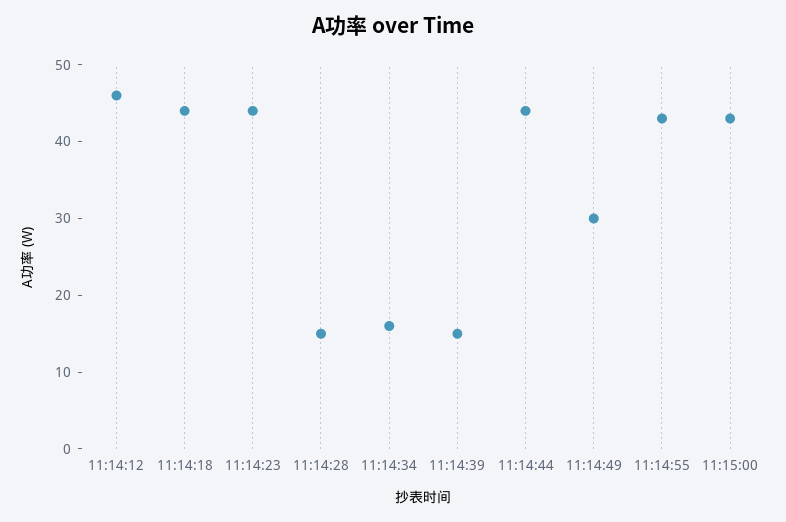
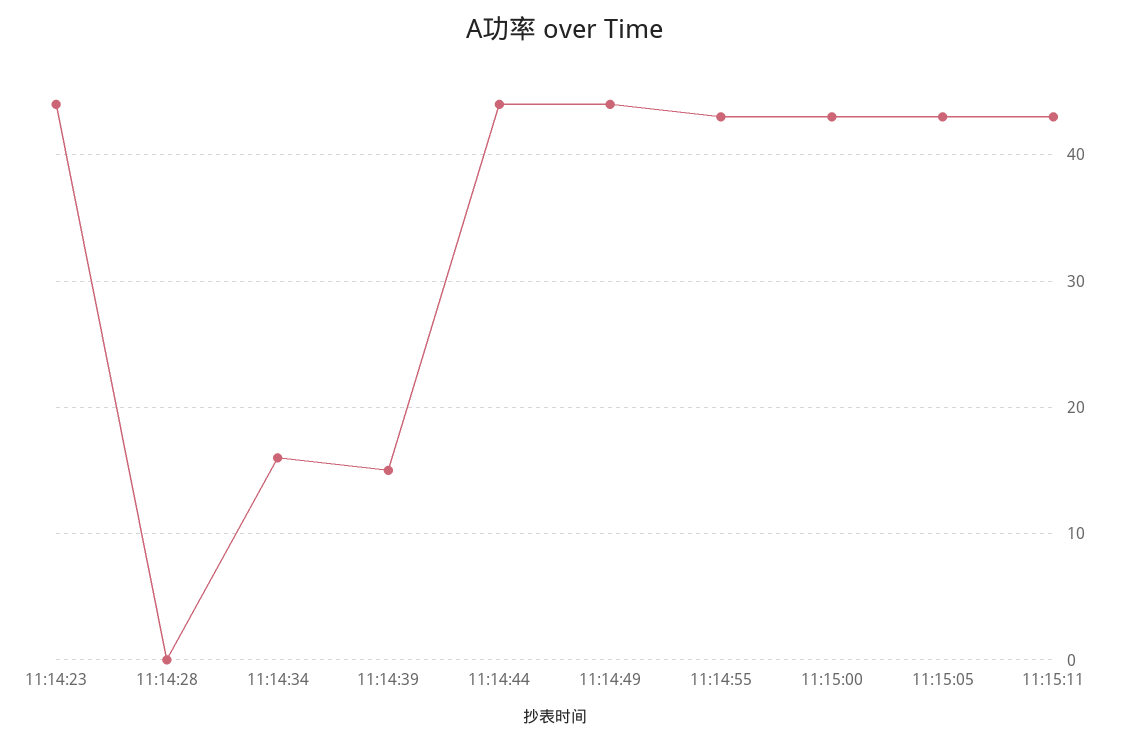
11:14:12: 45 -> none
11:14:18: 45 -> none
11:14:28: 15 -> 0
11:14:49: 30 -> 44
11:15:05: none -> 43
11:15:11: none -> 43

